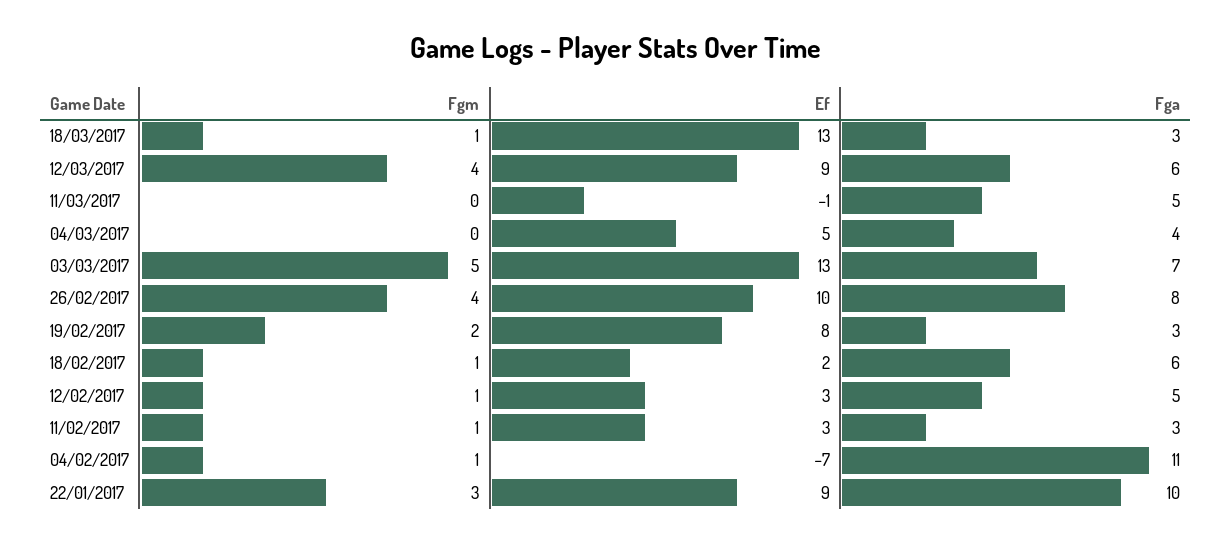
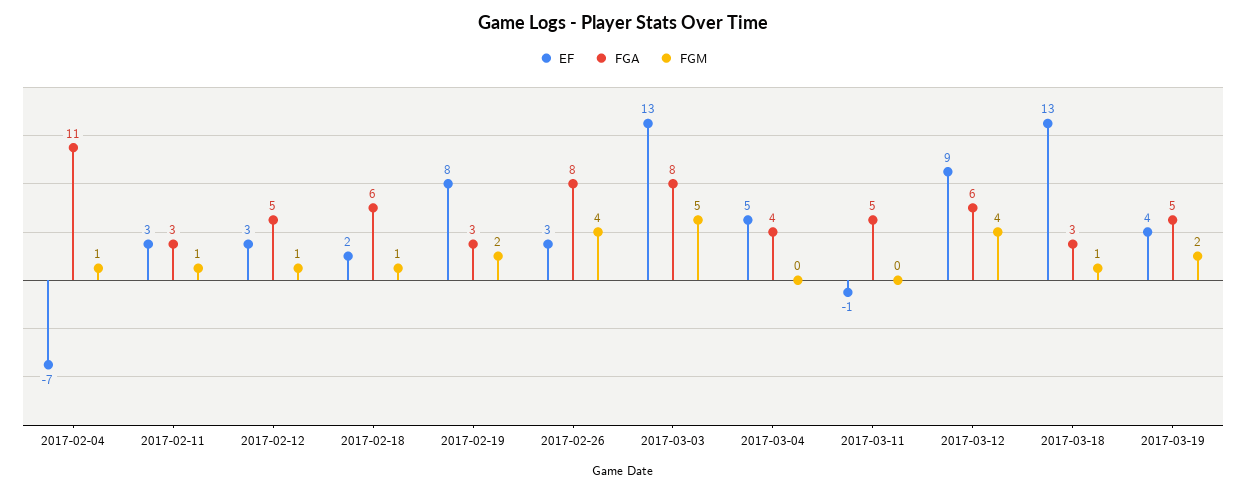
Fga, 03/03/2017: 7 -> 8
Ef, 26/02/2017: 10 -> 3
Fgm, 22/01/2017: 3 -> none
Ef, 22/01/2017: 9 -> none
Fga, 22/01/2017: 10 -> none
Ef, 2017-03-19: none -> 4
Fga, 2017-03-19: none -> 5
Fgm, 2017-03-19: none -> 2

